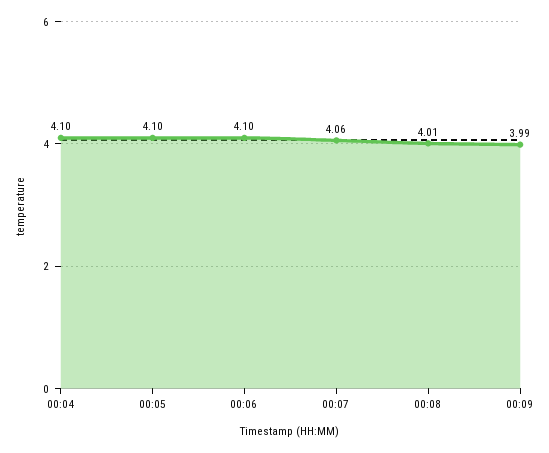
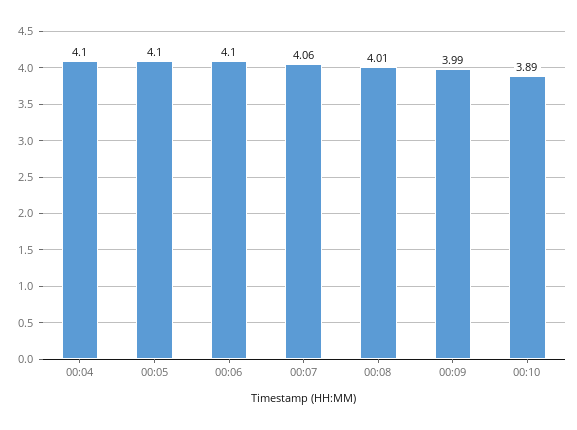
00:10: none -> 3.89

